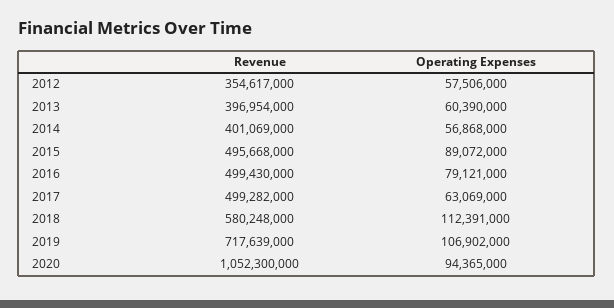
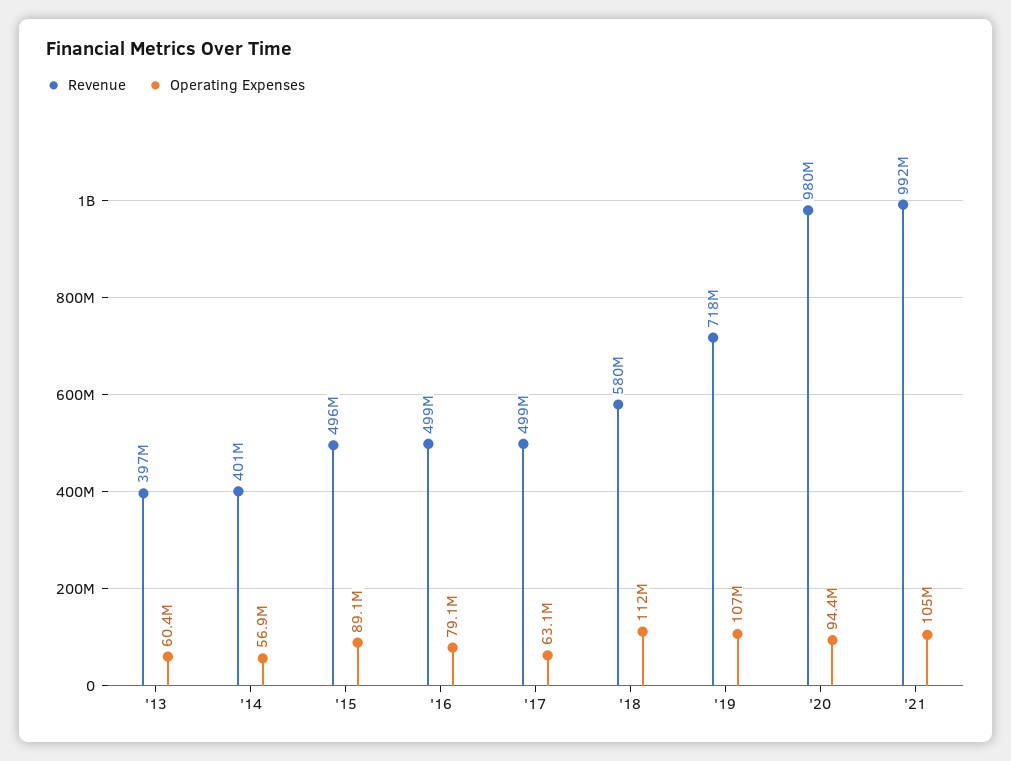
Revenue, 2012: 354617000 -> none
Operating Expenses, 2012: 57506000 -> none
Revenue, 2020: 1052300000 -> 980000000
Revenue, '21: none -> 992000000
Operating Expenses, '21: none -> 105000000

